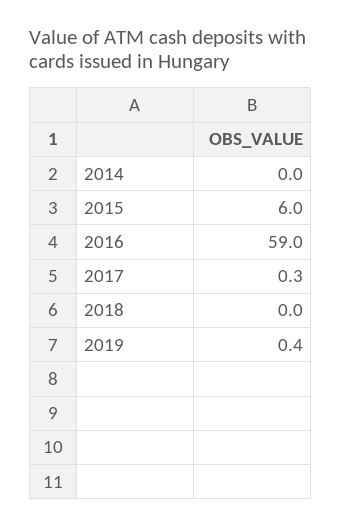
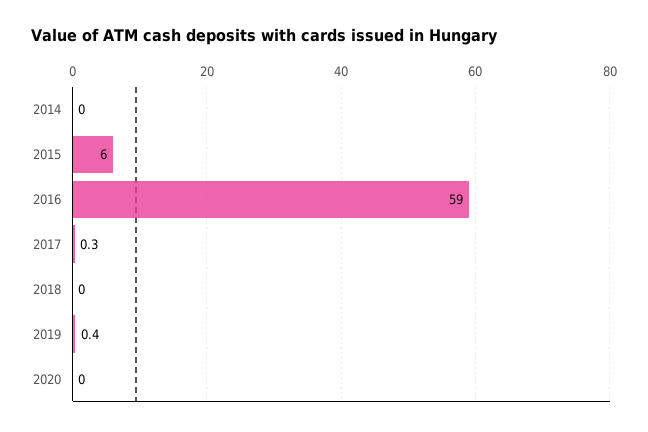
2020: none -> 0

